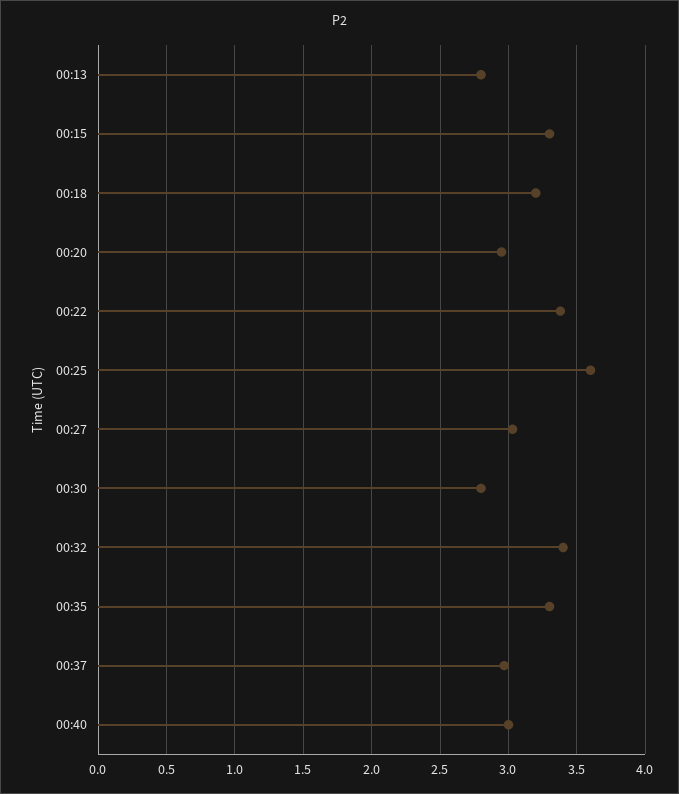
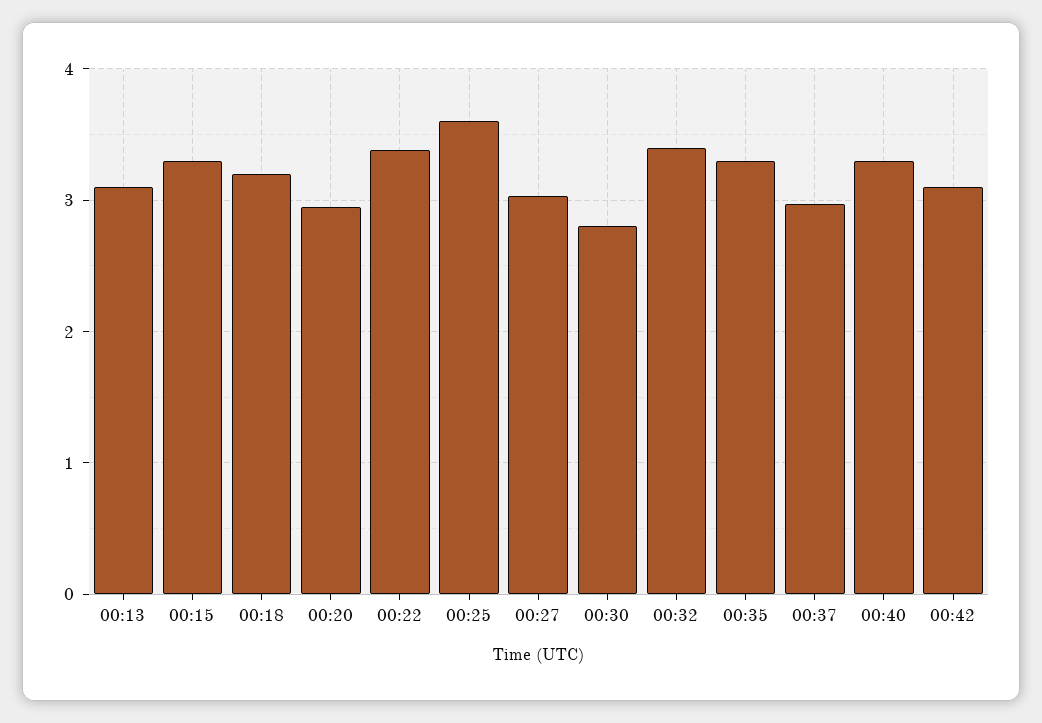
00:13: 2.8 -> 3.1
00:40: 3 -> 3.3
00:42: none -> 3.1

